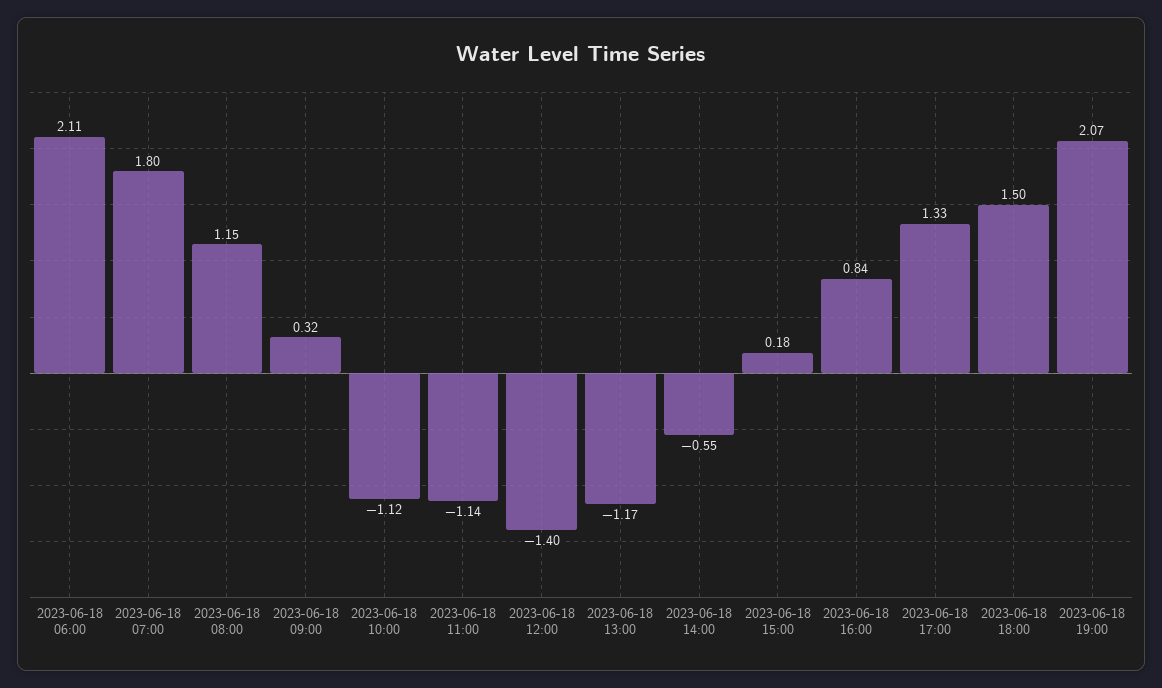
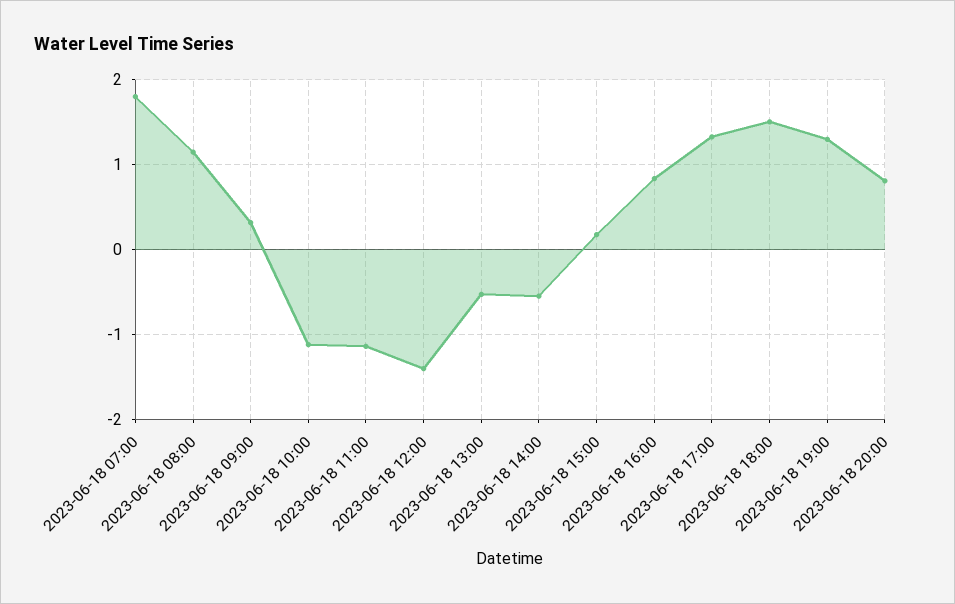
2023-06-18 06:00: 2.11 -> none
2023-06-18 13:00: -1.17 -> -0.5
2023-06-18 19:00: 2.07 -> 1.3
2023-06-18 20:00: none -> 0.8

